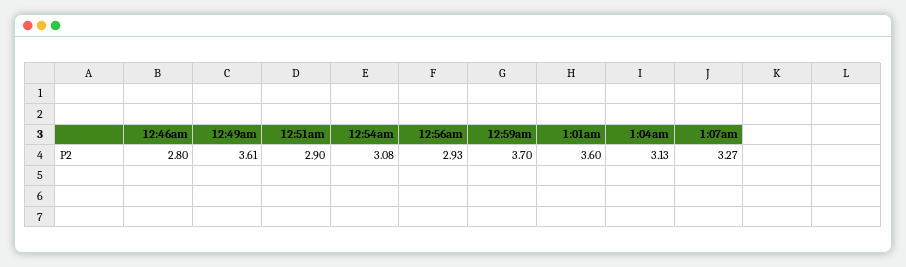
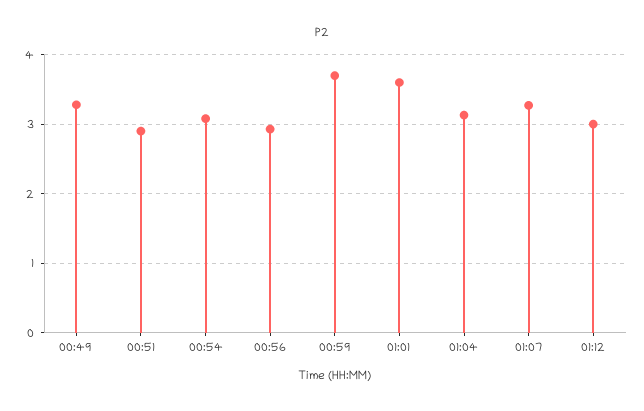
12:46am: 2.8 -> none
12:49am: 3.61 -> 3.3
01:12: none -> 3

